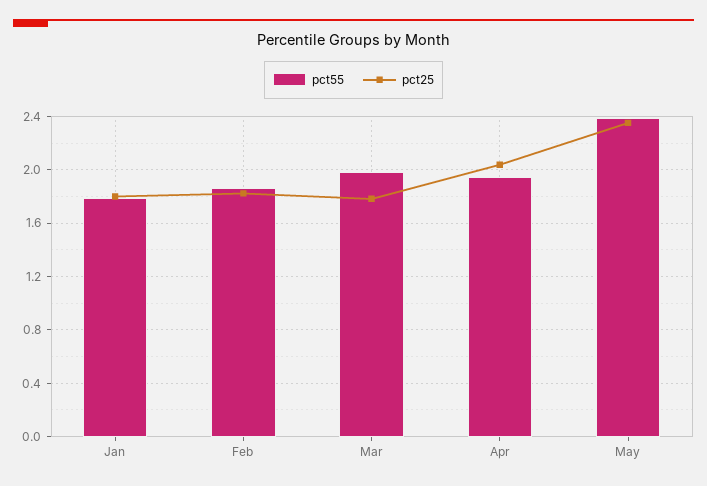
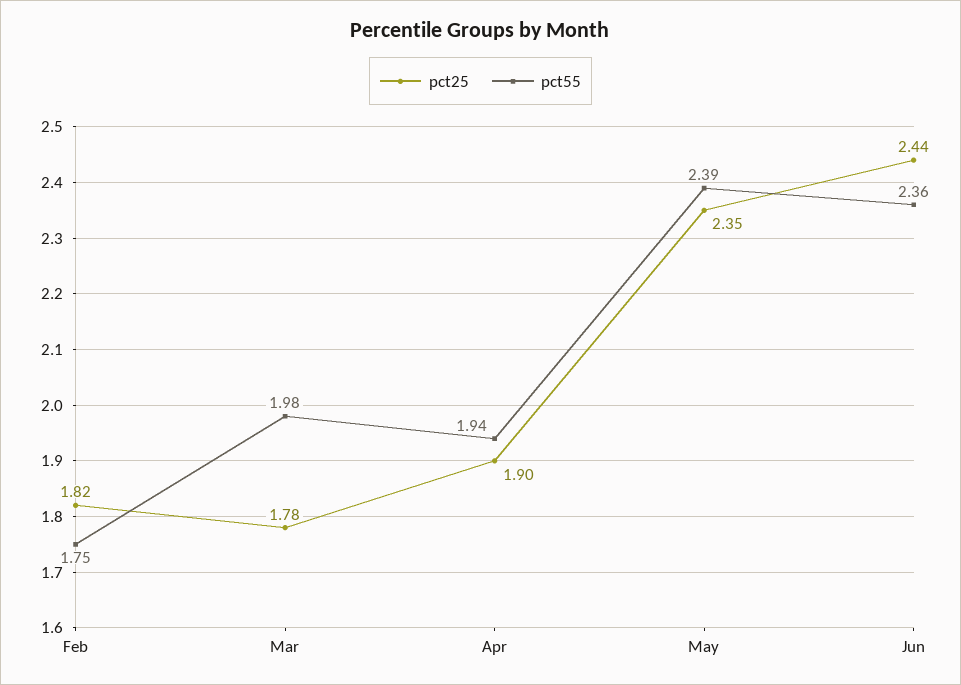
pct55, Jan: 1.8 -> none
pct25, Jan: 1.8 -> none
pct55, Feb: 1.85 -> 1.75
pct25, Apr: 2.05 -> 1.9
pct25, Jun: none -> 2.44
pct55, Jun: none -> 2.36

